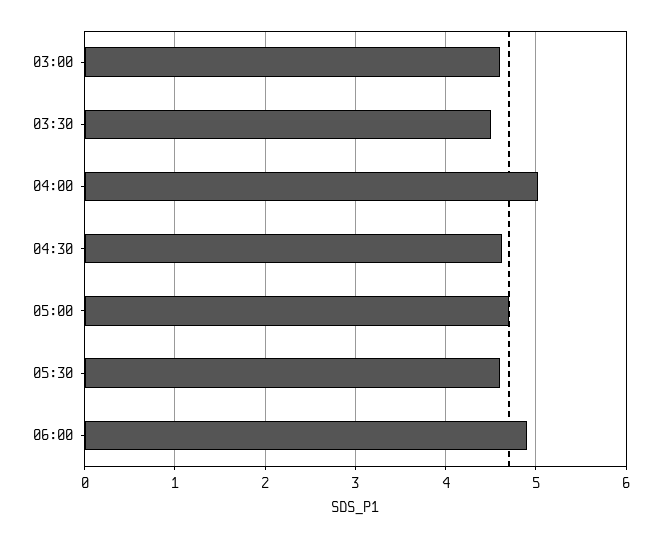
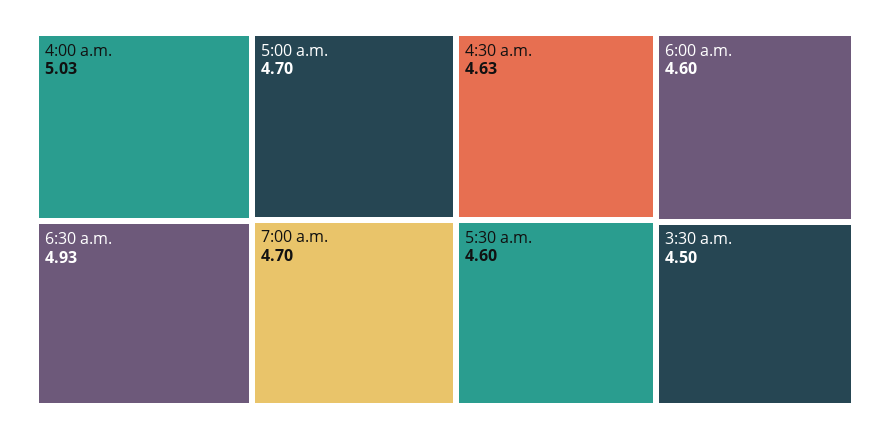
03:00: 4.6 -> none
06:00: 4.9 -> 4.6
6:30 a.m.: none -> 4.93
7:00 a.m.: none -> 4.7

